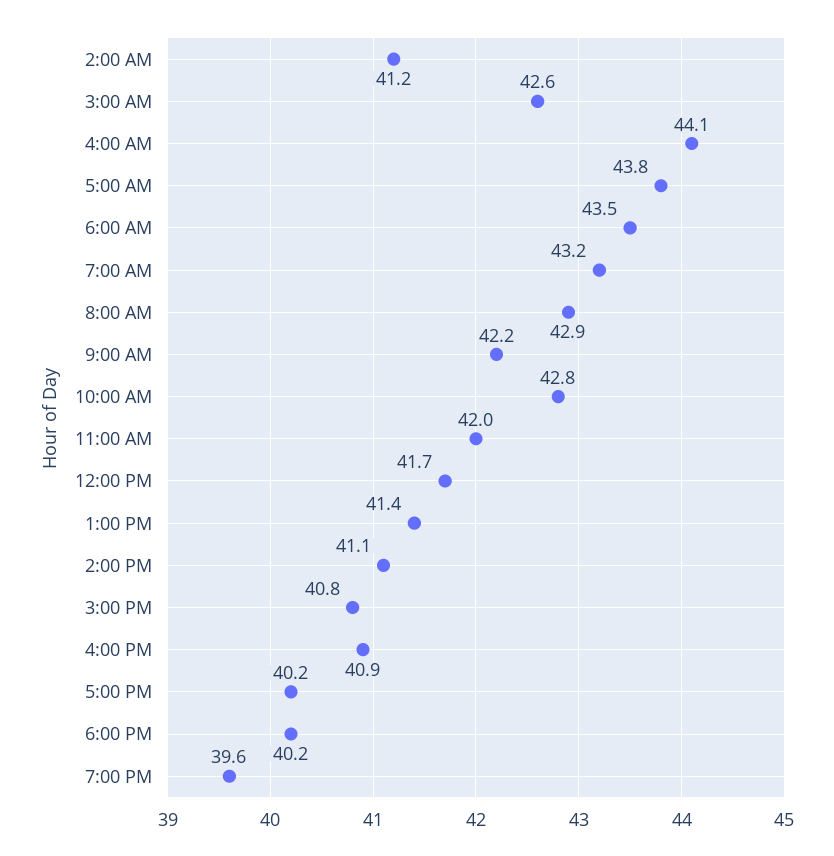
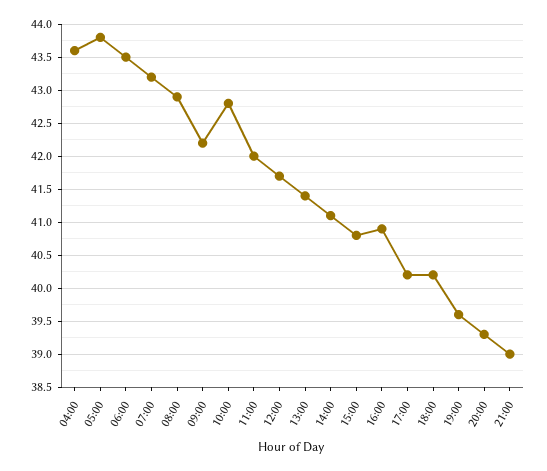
2:00 AM: 41.2 -> none
3:00 AM: 42.6 -> none
4:00 AM: 44.1 -> 43.6
20:00: none -> 39.3
21:00: none -> 39

